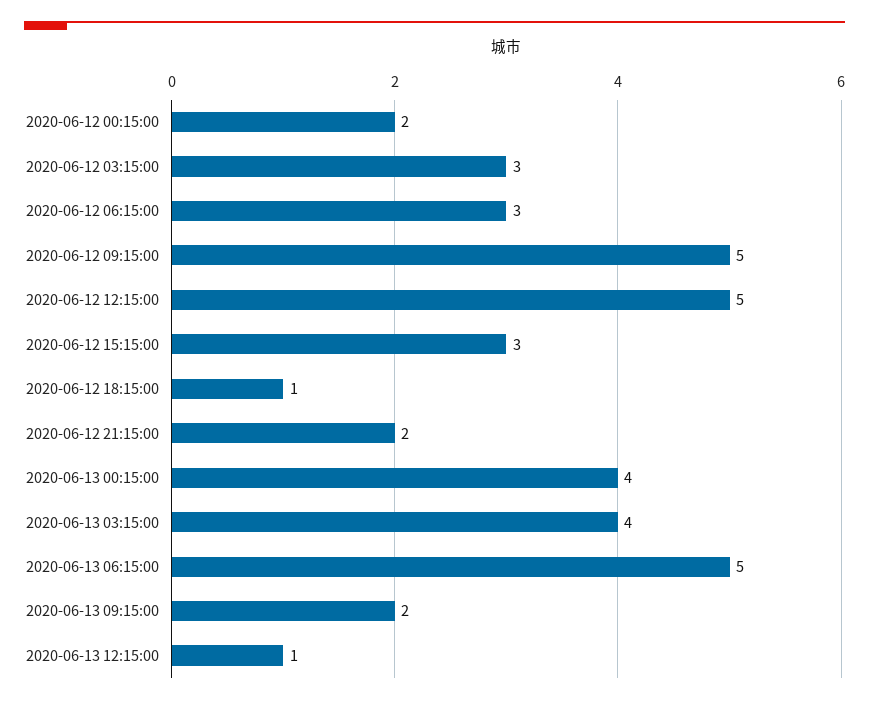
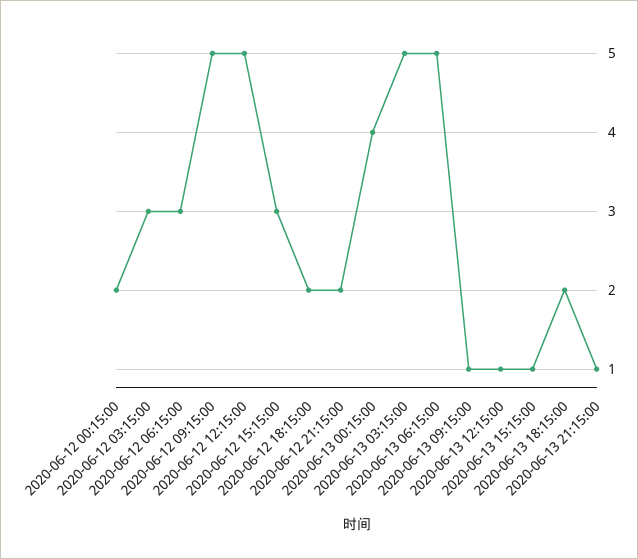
2020-06-12 18:15:00: 1 -> 2
2020-06-13 03:15:00: 4 -> 5
2020-06-13 09:15:00: 2 -> 1
2020-06-13 15:15:00: none -> 1
2020-06-13 18:15:00: none -> 2
2020-06-13 21:15:00: none -> 1

